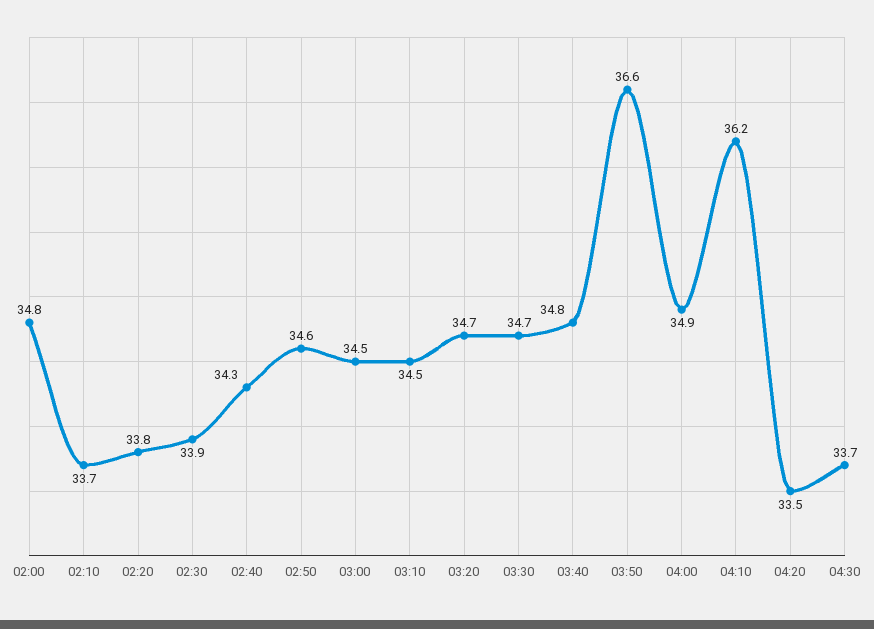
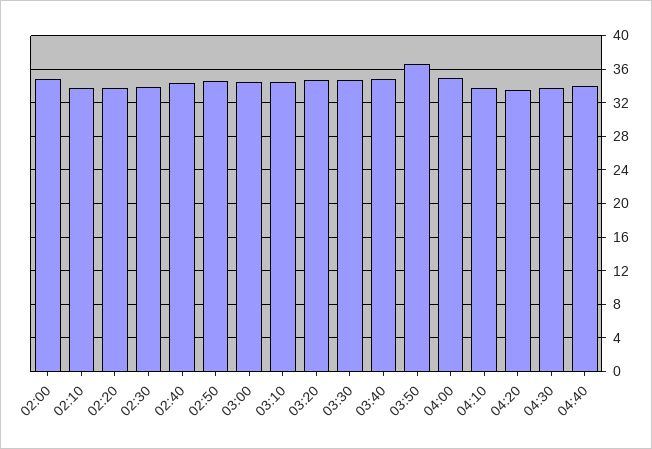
04:10: 36.2 -> 34
04:40: none -> 34

